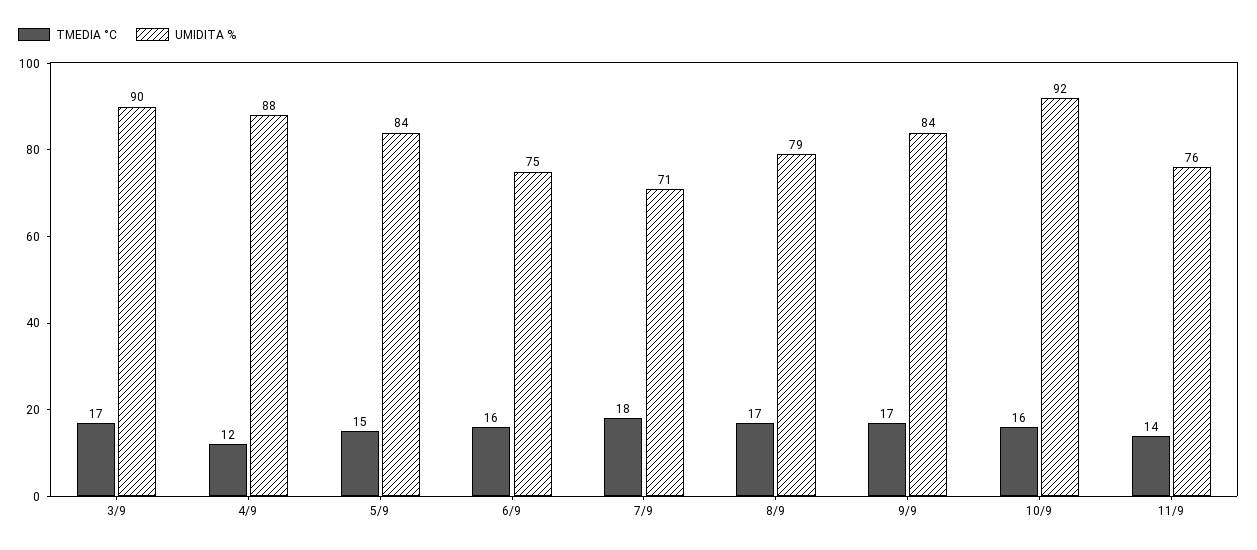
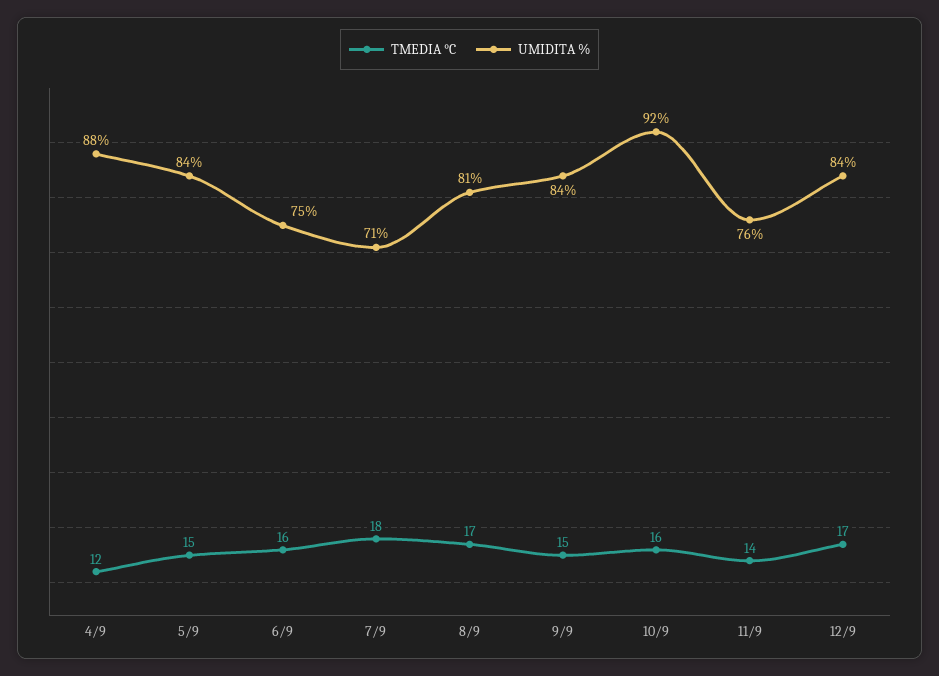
TMEDIA °C, 3/9: 17 -> none
UMIDITA %, 3/9: 90 -> none
UMIDITA %, 8/9: 79 -> 81
TMEDIA °C, 9/9: 17 -> 15
TMEDIA °C, 12/9: none -> 17
UMIDITA %, 12/9: none -> 84

